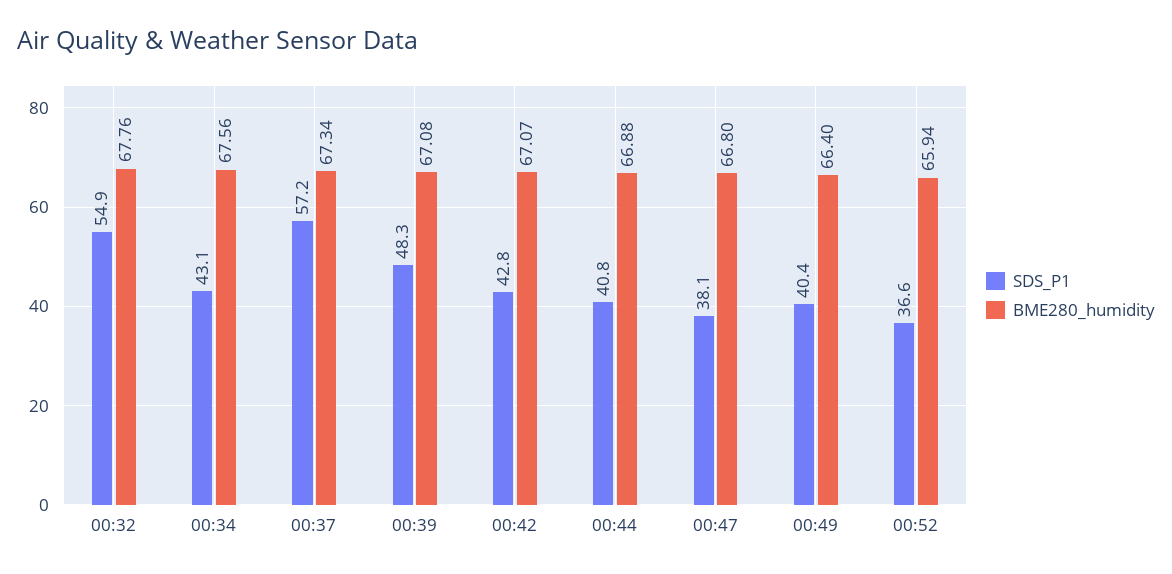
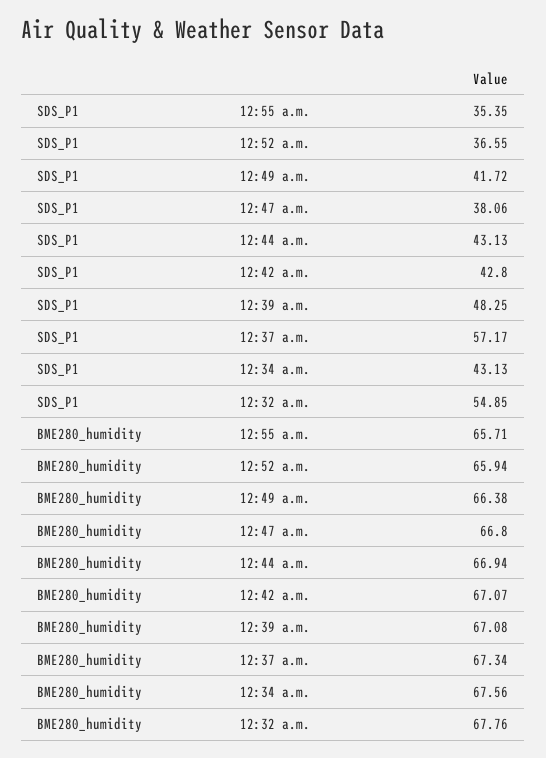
SDS_P1, 00:44: 40.8 -> 43.13
BME280_humidity, 00:44: 66.88 -> 66.94
SDS_P1, 00:49: 40.4 -> 41.72
BME280_humidity, 00:49: 66.4 -> 66.38
SDS_P1, 12:55 a.m.: none -> 35.35
BME280_humidity, 12:55 a.m.: none -> 65.71

